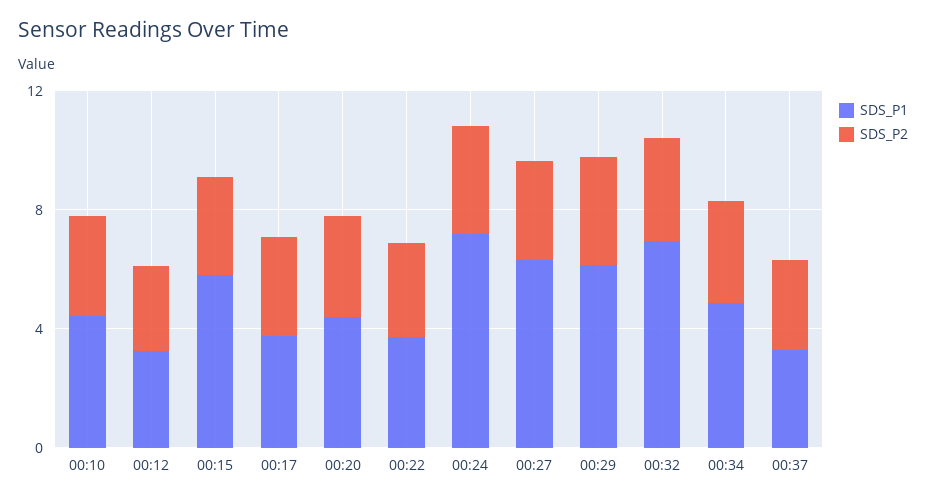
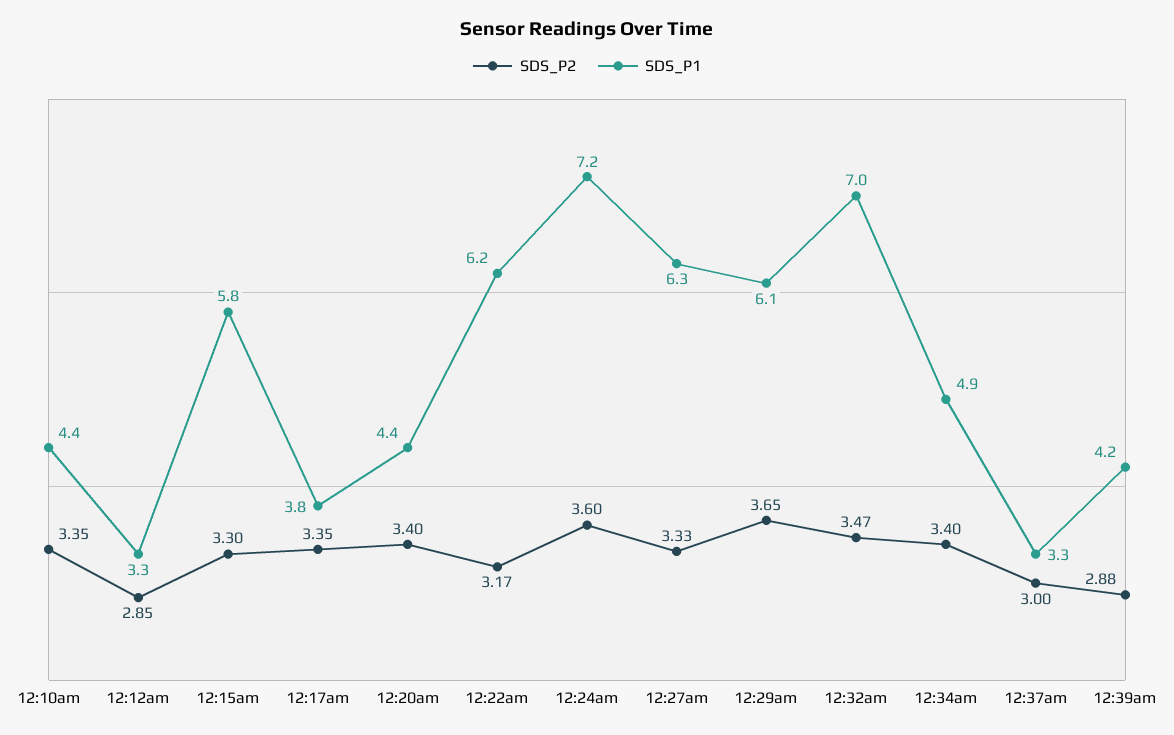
SDS_P1, 00:22: 4 -> 6.2
SDS_P2, 12:39am: none -> 2.88
SDS_P1, 12:39am: none -> 4.2

